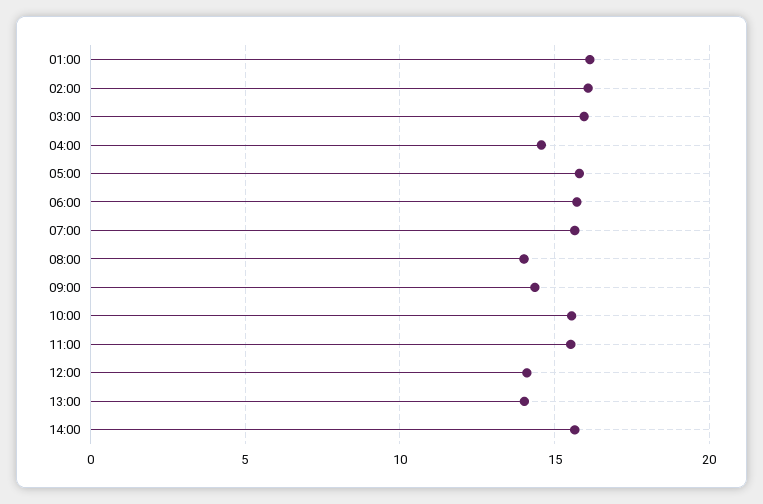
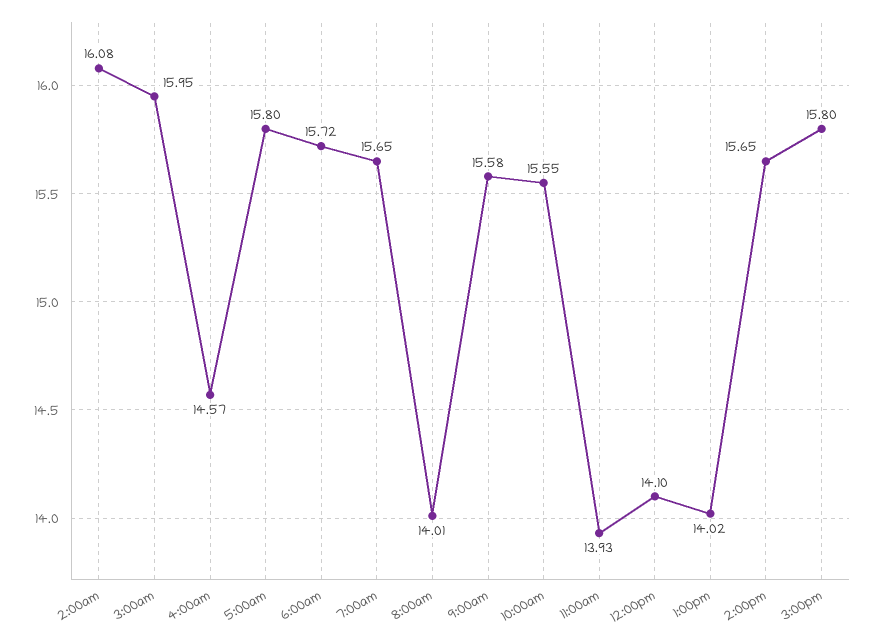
01:00: 16 -> none
09:00: 14.5 -> 15.58
11:00: 15.5 -> 13.93
3:00pm: none -> 15.8

